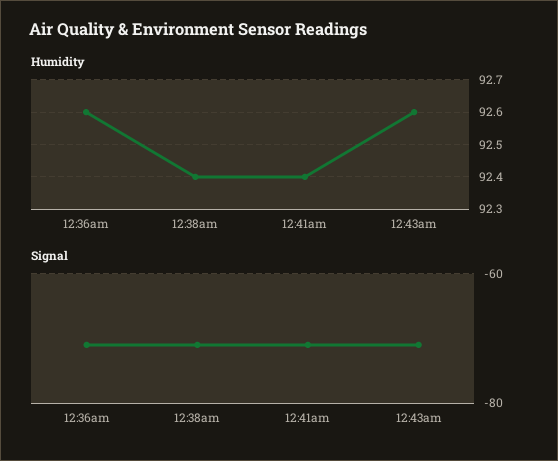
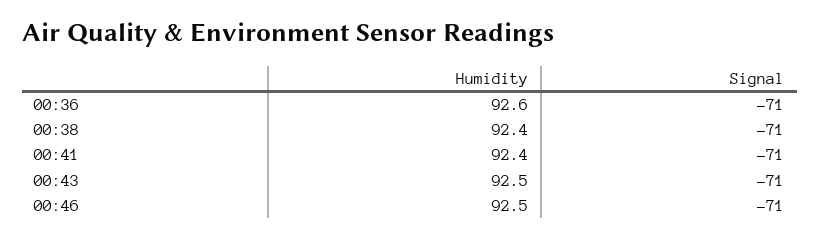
Humidity, 12:43am: 92.6 -> 92.5
Humidity, 00:46: none -> 92.5
Signal, 00:46: none -> -71

